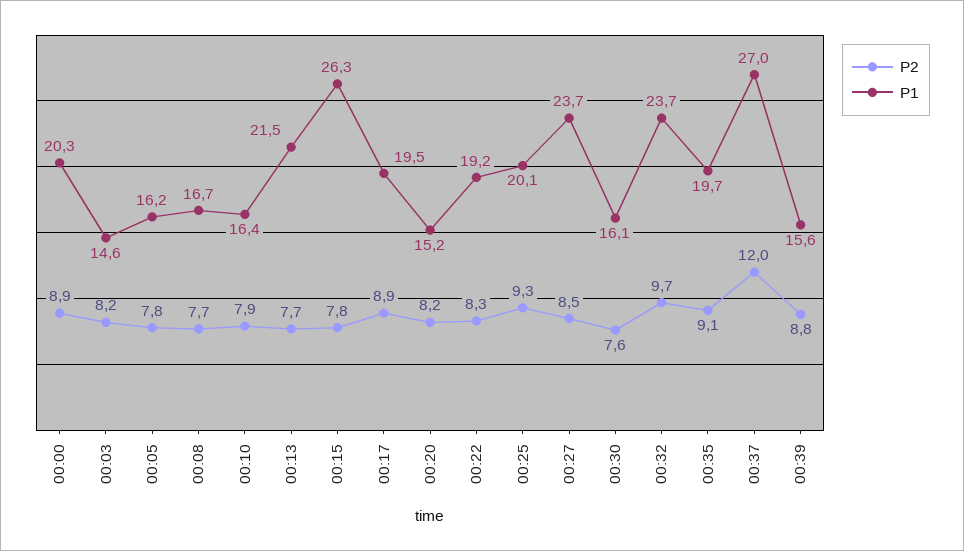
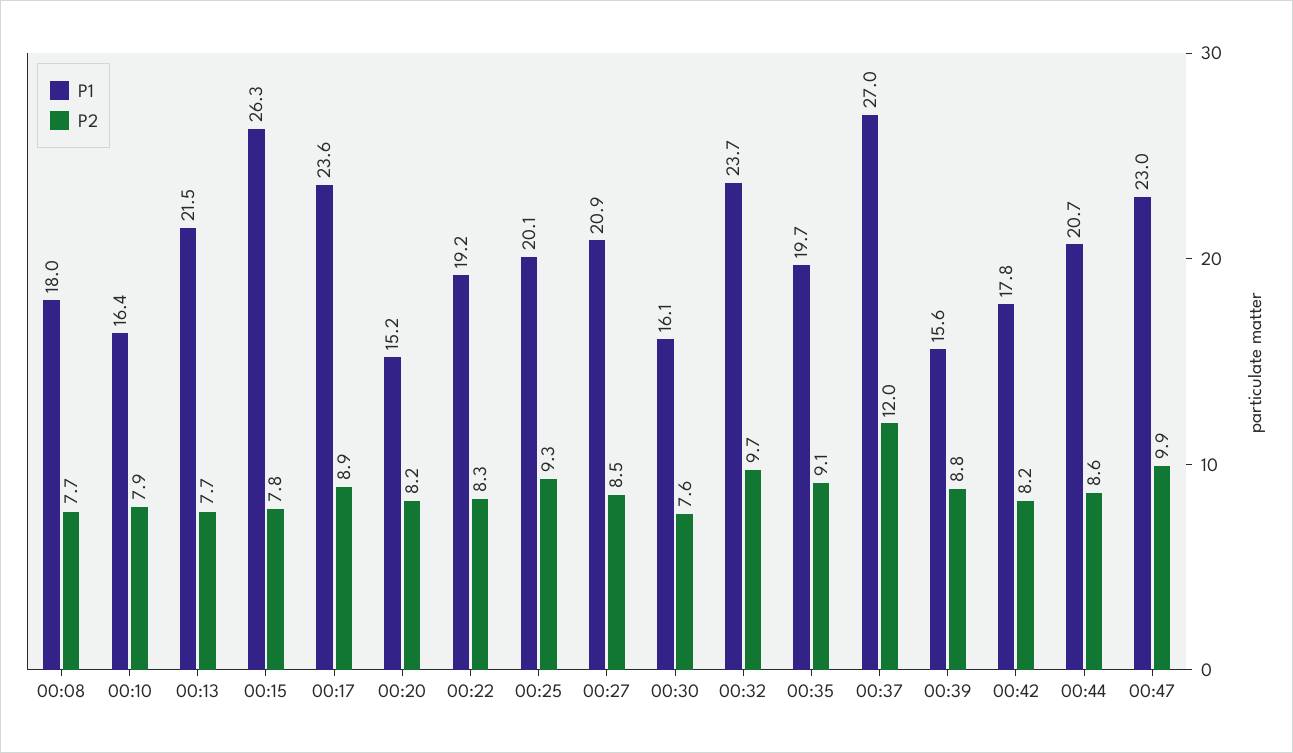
P2, 00:00: 8.9 -> none
P1, 00:00: 20.3 -> none
P2, 00:03: 8.2 -> none
P1, 00:03: 14.6 -> none
P2, 00:05: 7.8 -> none
P1, 00:05: 16.2 -> none
P1, 00:08: 16.7 -> 18
P1, 00:17: 19.5 -> 23.6
P1, 00:27: 23.7 -> 20.9
P1, 00:42: none -> 17.8
P2, 00:42: none -> 8.2
P1, 00:44: none -> 20.7
P2, 00:44: none -> 8.6
P1, 00:47: none -> 23
P2, 00:47: none -> 9.9

